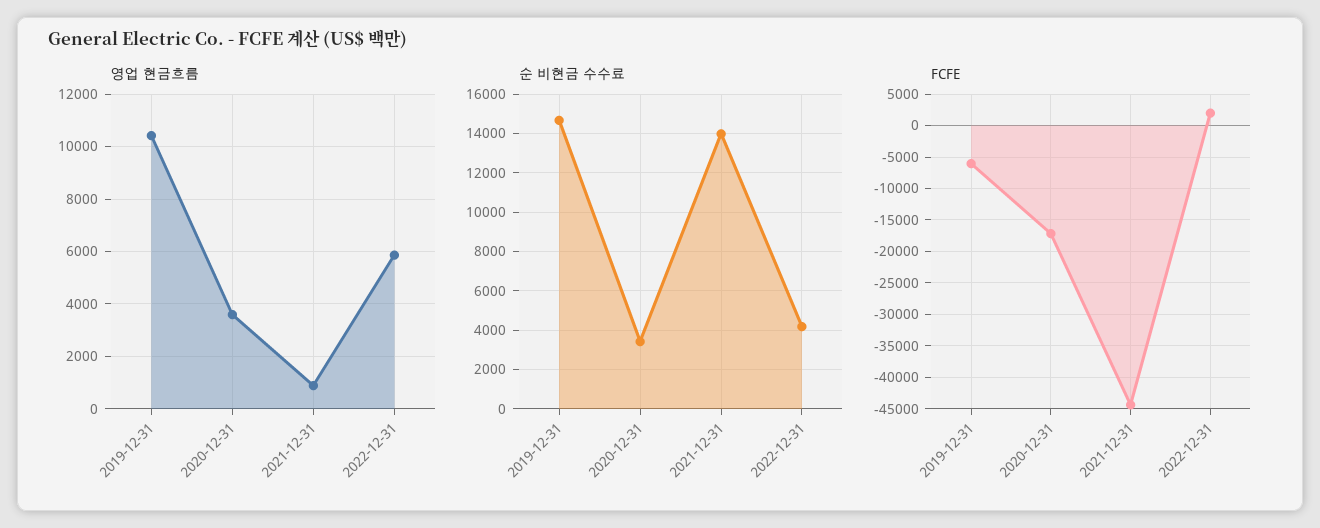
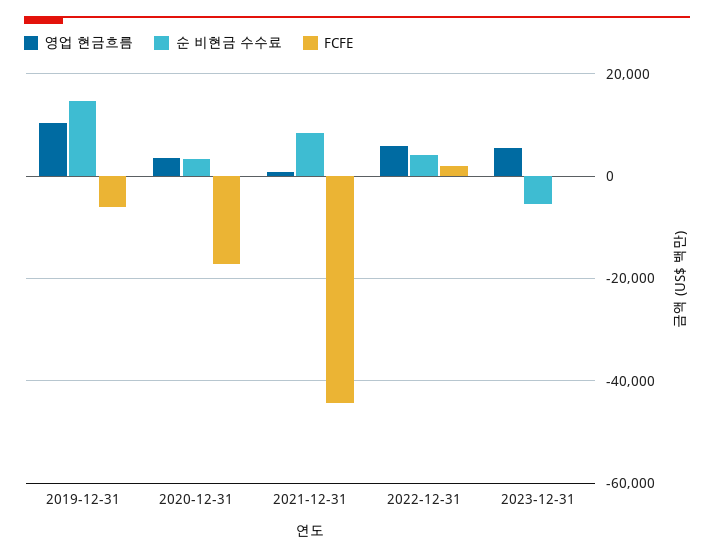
순 비현금 수수료, 2021-12-31: 14000 -> 8000
영업 현금흐름, 2023-12-31: none -> 6000
순 비현금 수수료, 2023-12-31: none -> -6000
FCFE, 2023-12-31: none -> 0

